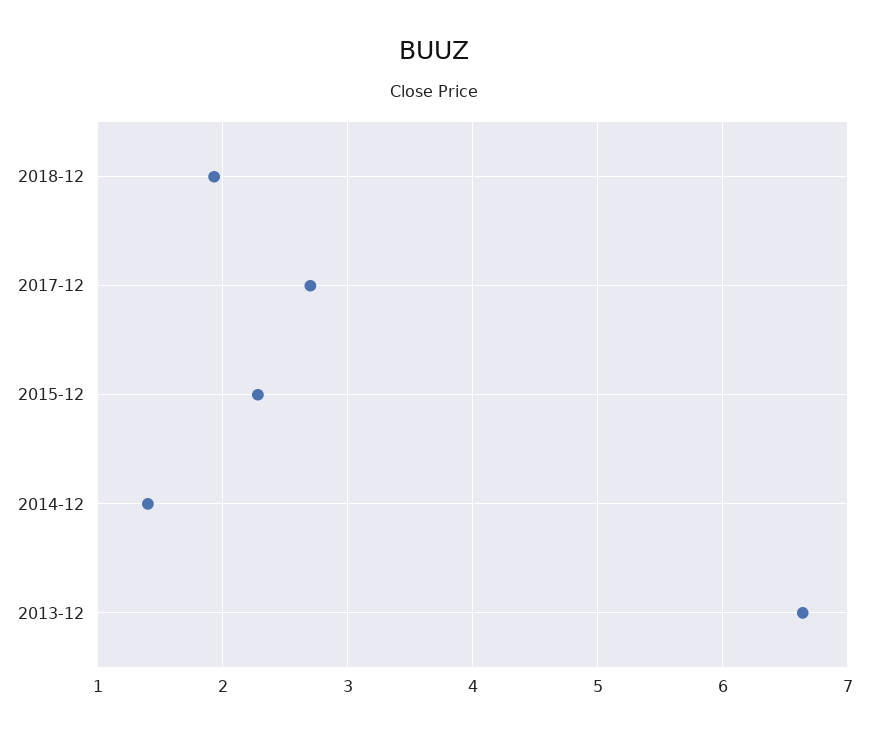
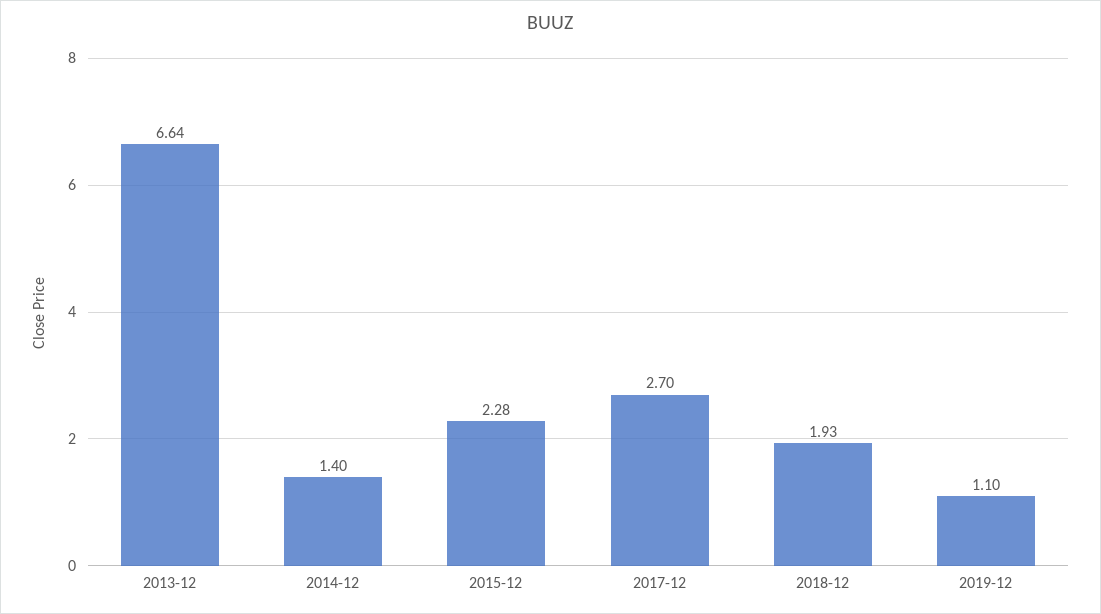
2019-12: none -> 1.1

